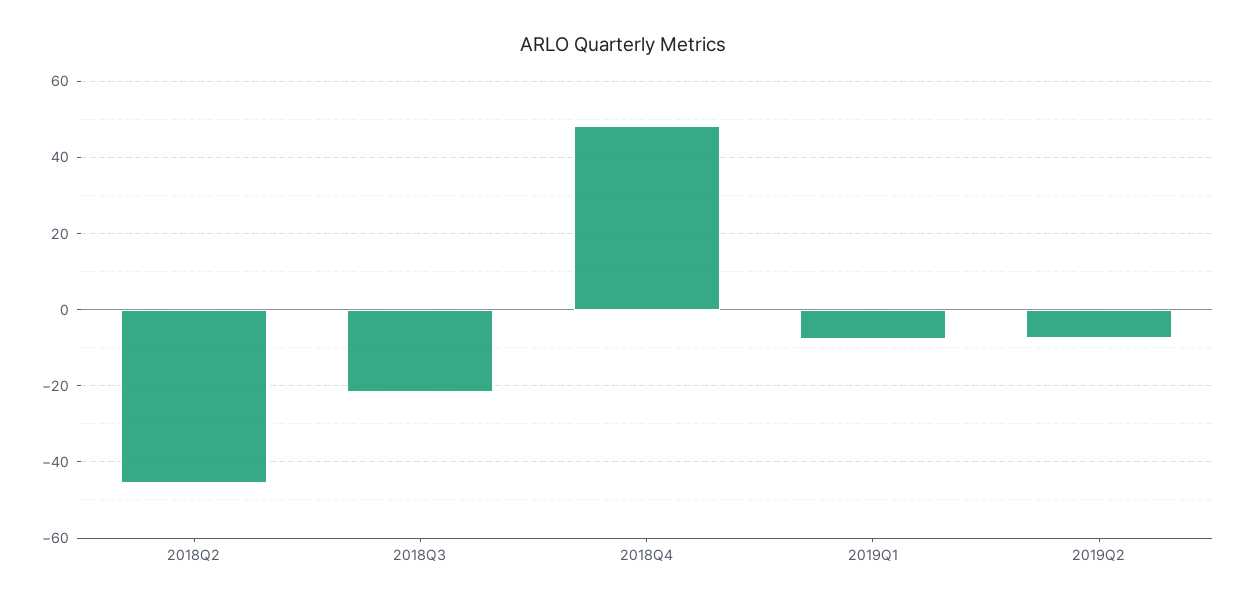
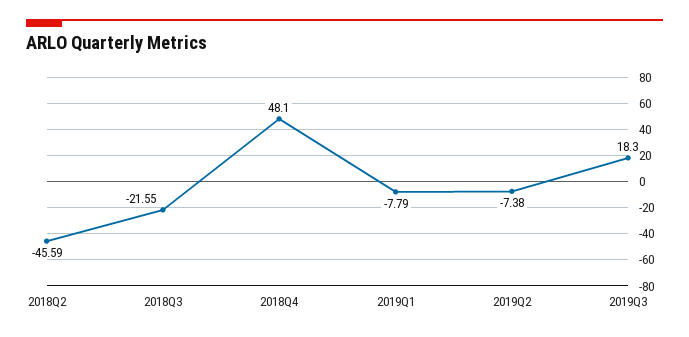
2019Q3: none -> 18.3

